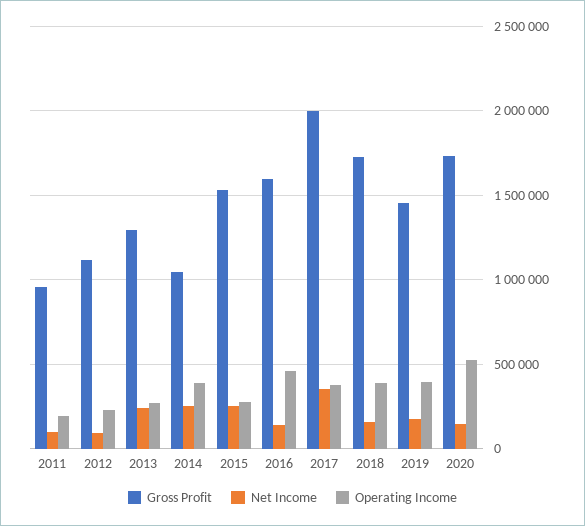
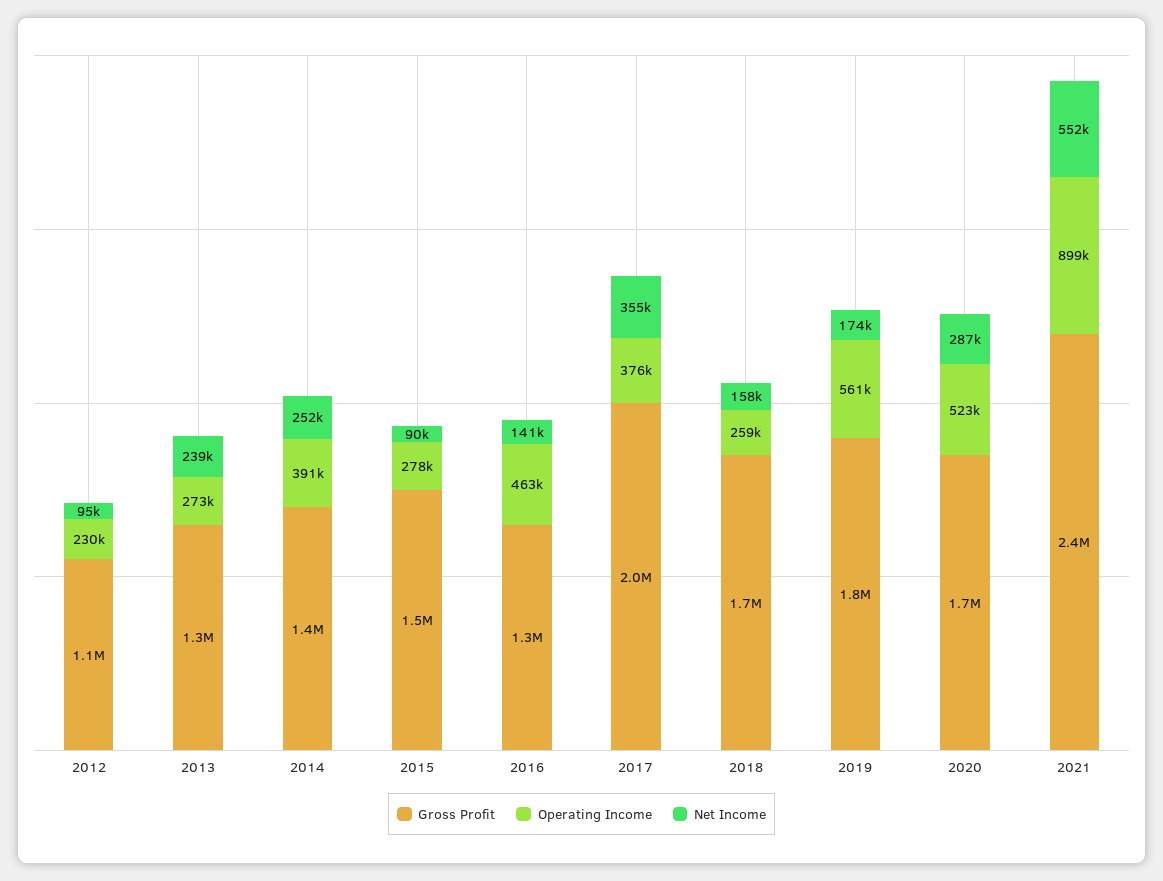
Gross Profit, 2011: 950000 -> none
Net Income, 2011: 100000 -> none
Operating Income, 2011: 200000 -> none
Gross Profit, 2014: 1050000 -> 1400000
Net Income, 2015: 250000 -> 90000
Gross Profit, 2016: 1600000 -> 1300000
Operating Income, 2018: 400000 -> 259000
Gross Profit, 2019: 1450000 -> 1800000
Operating Income, 2019: 400000 -> 561000
Net Income, 2020: 150000 -> 287000
Gross Profit, 2021: none -> 2400000
Operating Income, 2021: none -> 899000
Net Income, 2021: none -> 552000

